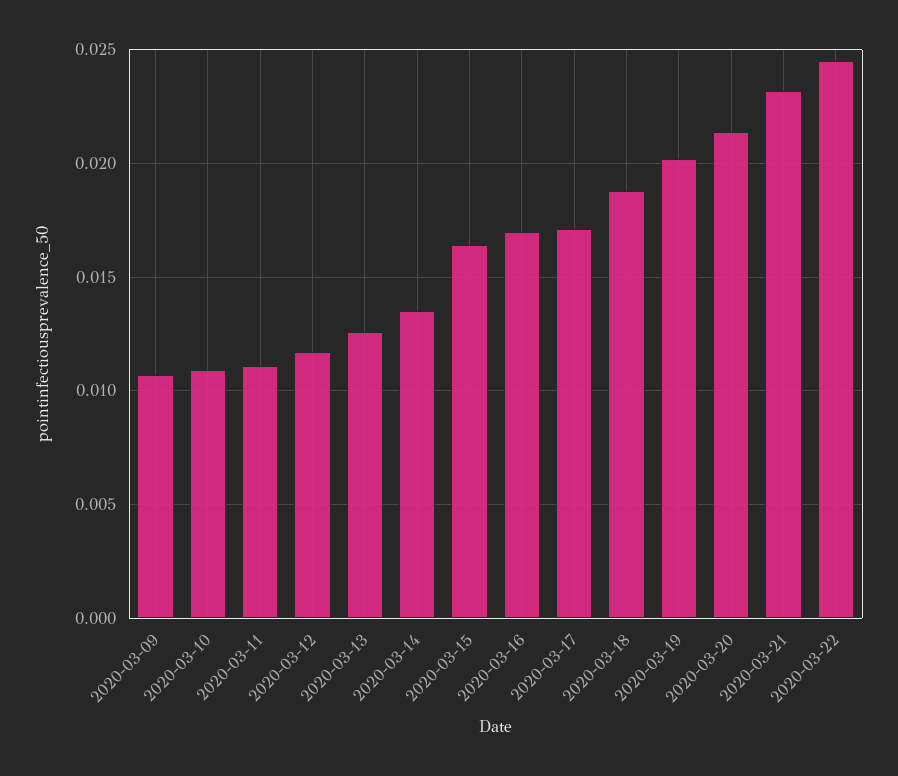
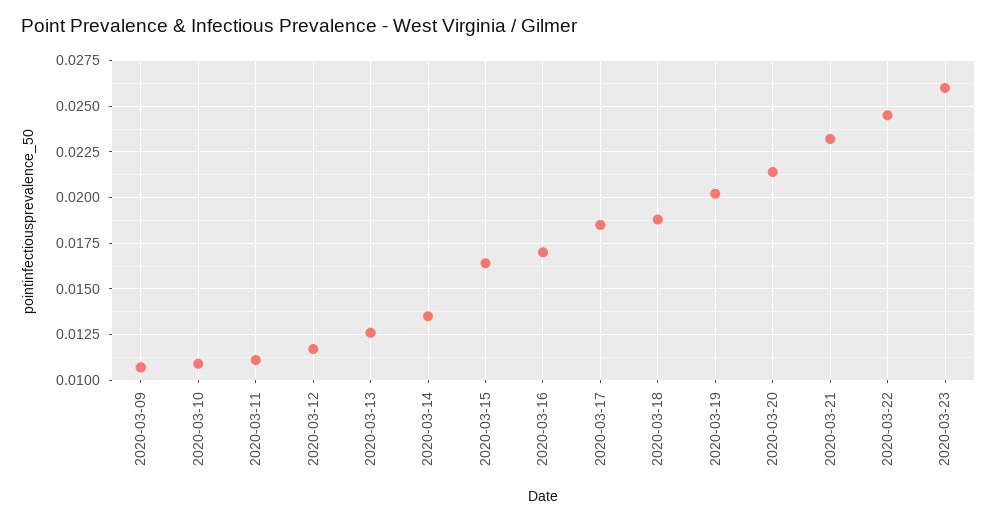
2020-03-17: 0.017 -> 0.0185
2020-03-23: none -> 0.026

